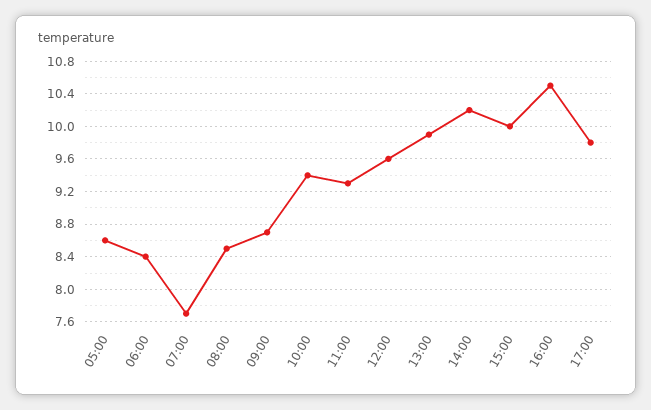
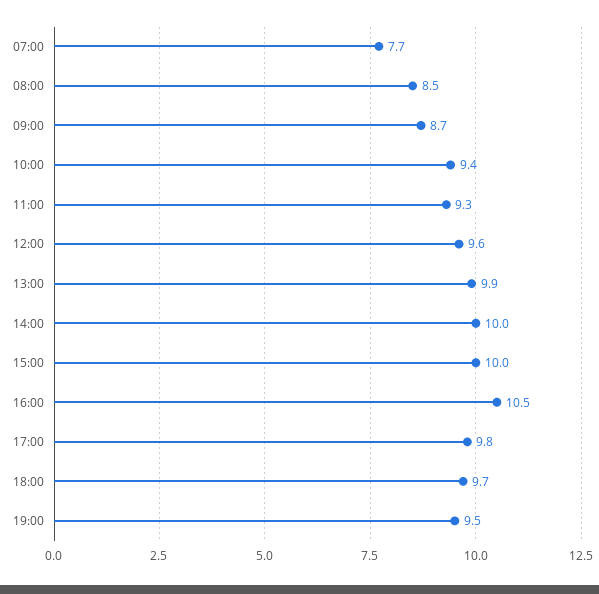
05:00: 8.6 -> none
06:00: 8.4 -> none
14:00: 10.2 -> 10
18:00: none -> 9.7
19:00: none -> 9.5

